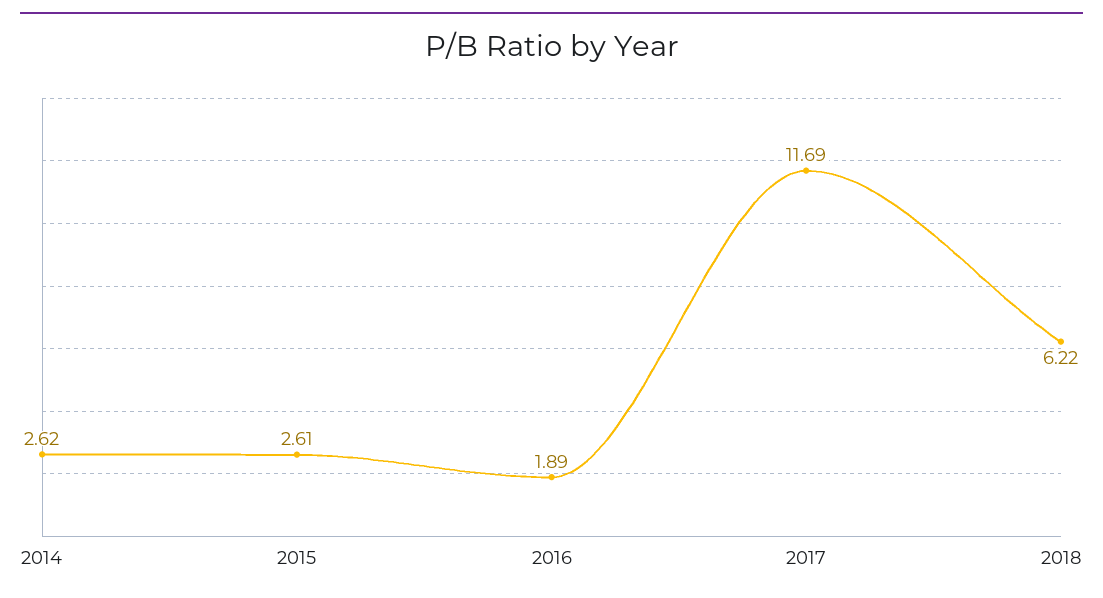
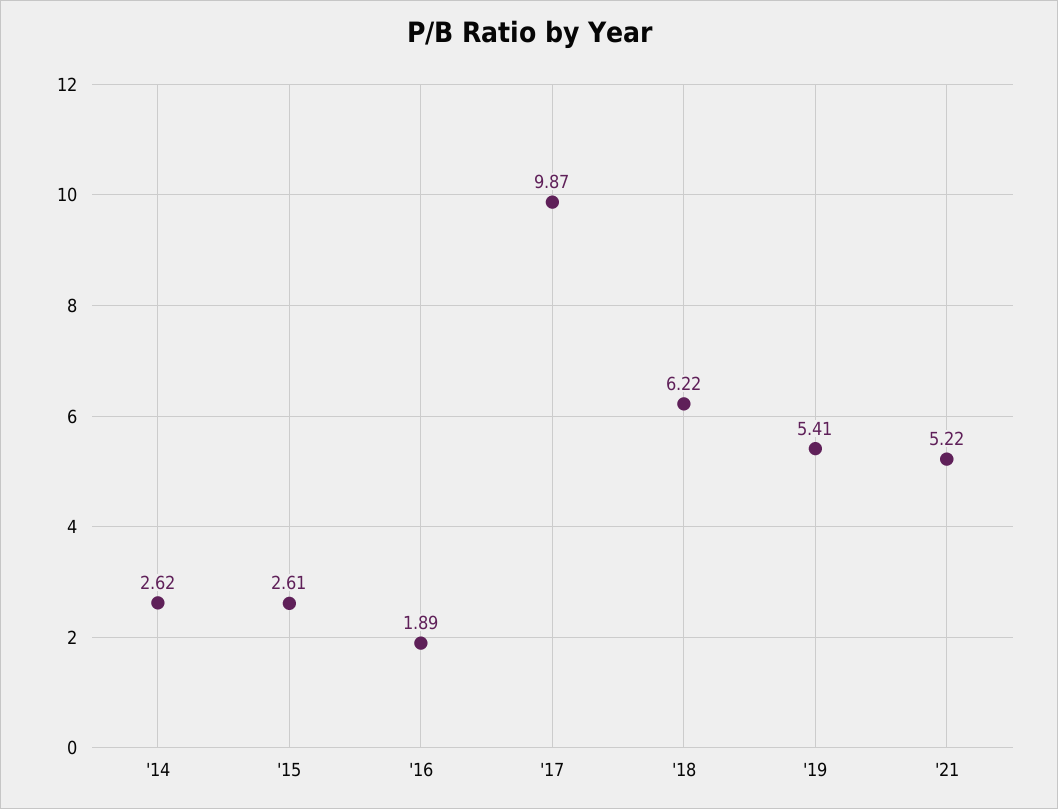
2017: 11.69 -> 9.87
'19: none -> 5.41
'21: none -> 5.22

